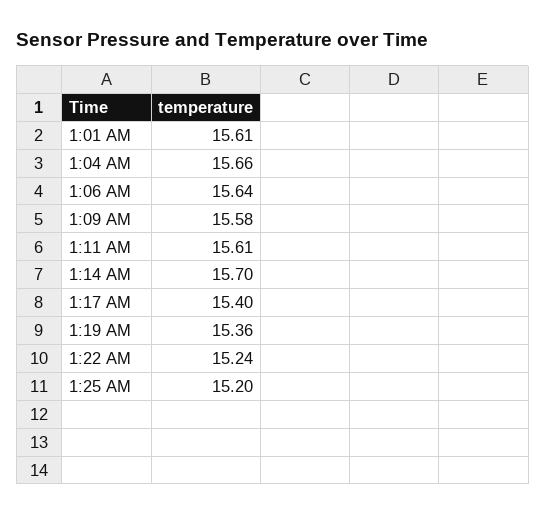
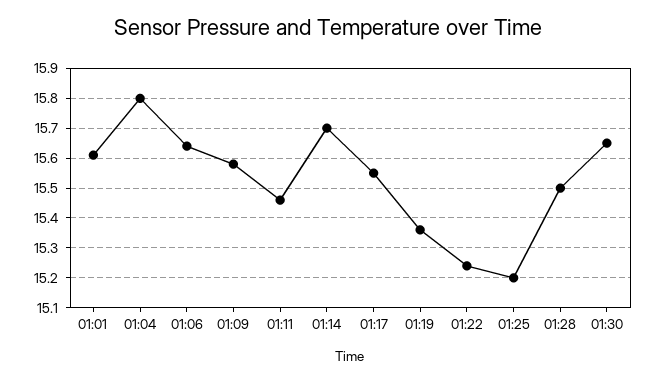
1:04 AM: 15.66 -> 15.8
1:11 AM: 15.61 -> 15.45
1:17 AM: 15.4 -> 15.55
01:28: none -> 15.5
01:30: none -> 15.65

